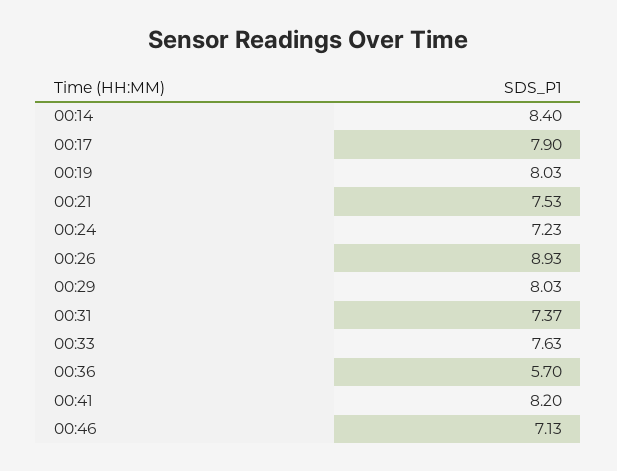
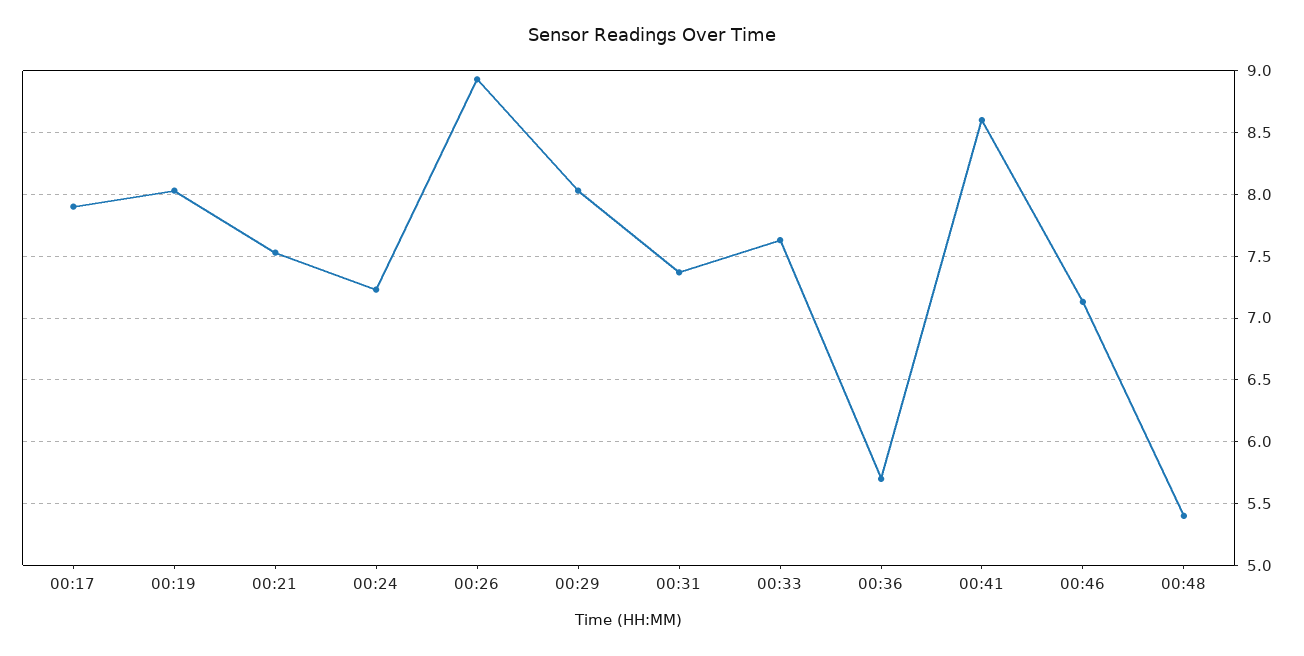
00:14: 8.4 -> none
00:41: 8.2 -> 8.6
00:48: none -> 5.4

